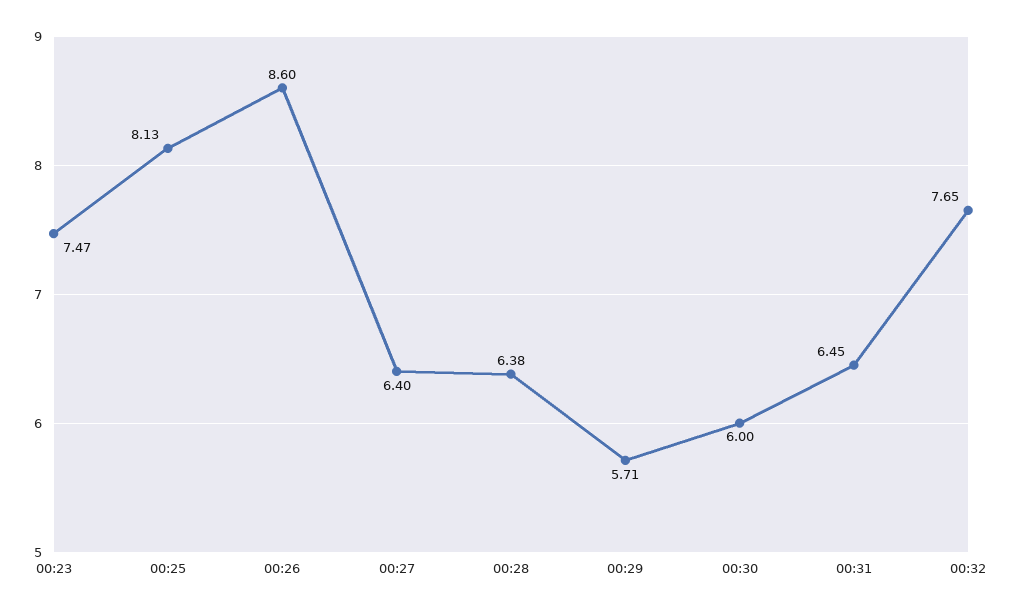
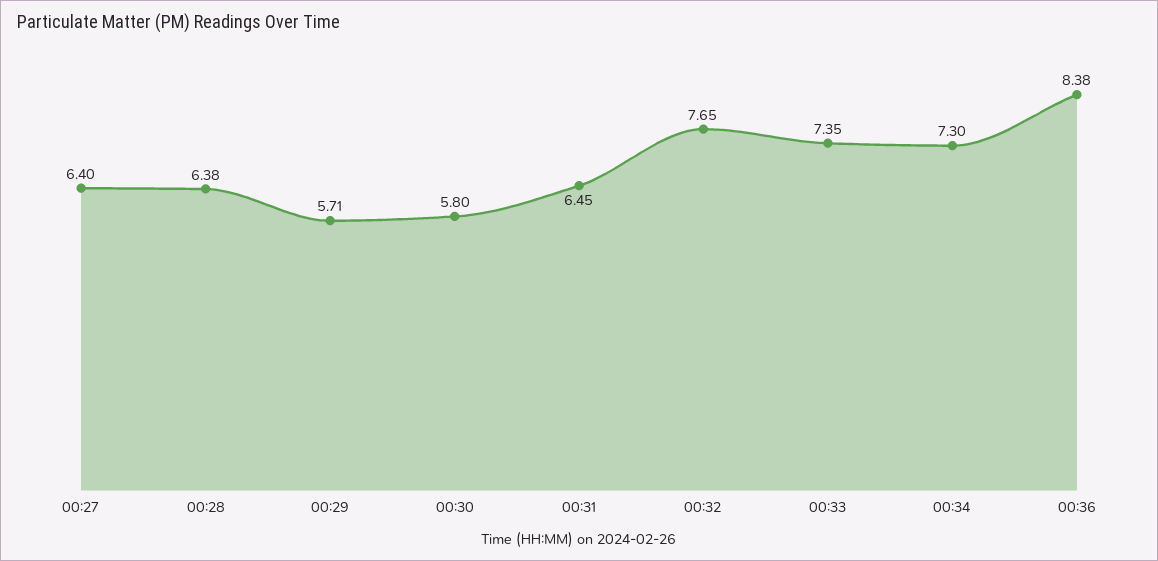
00:23: 7.47 -> none
00:25: 8.13 -> none
00:26: 8.6 -> none
00:30: 6 -> 5.8
00:33: none -> 7.35
00:34: none -> 7.3
00:36: none -> 8.38

